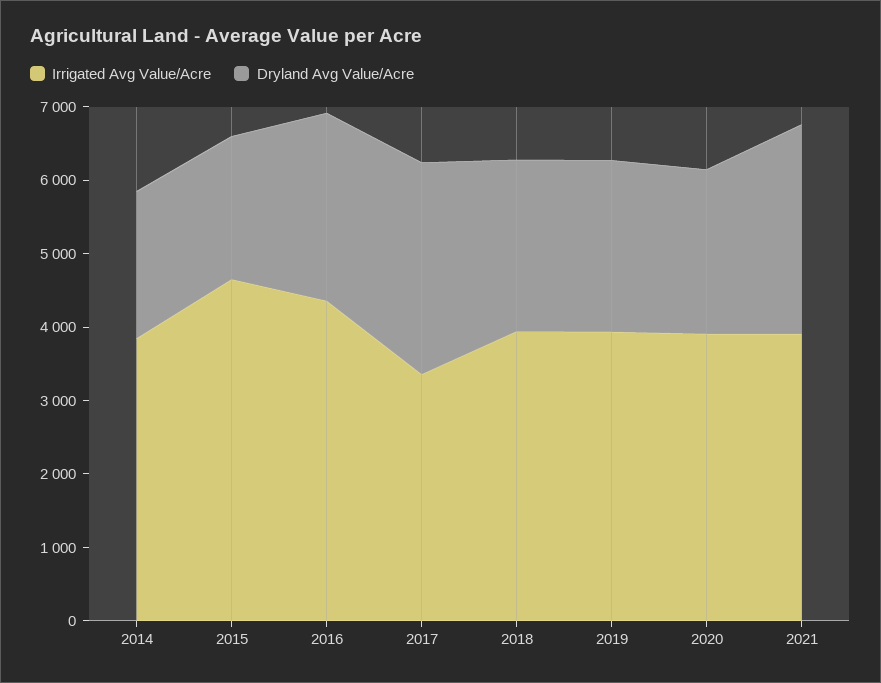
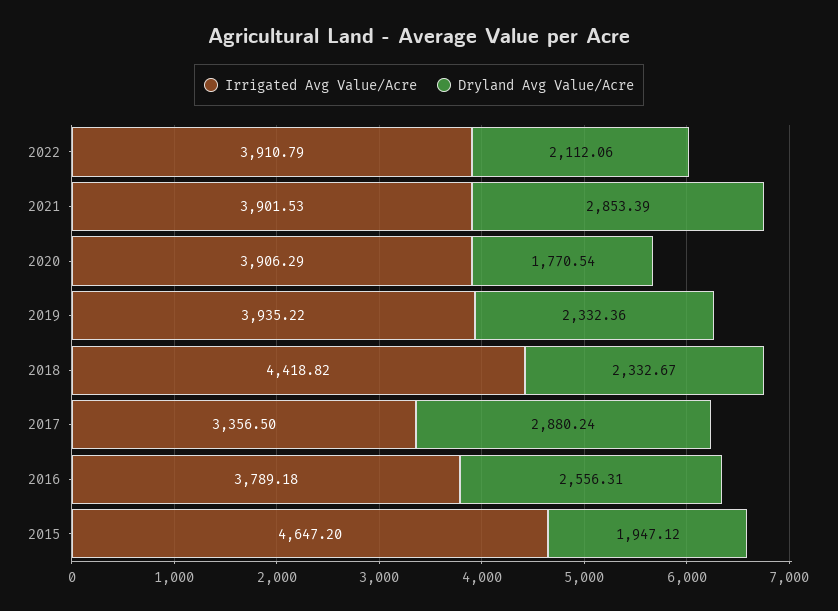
Irrigated Avg Value/Acre, 2014: 3800 -> none
Dryland Avg Value/Acre, 2014: 2000 -> none
Irrigated Avg Value/Acre, 2016: 4400 -> 3789.18
Irrigated Avg Value/Acre, 2018: 4000 -> 4418.82
Dryland Avg Value/Acre, 2020: 2200 -> 1770.54
Irrigated Avg Value/Acre, 2022: none -> 3910.79
Dryland Avg Value/Acre, 2022: none -> 2112.06

